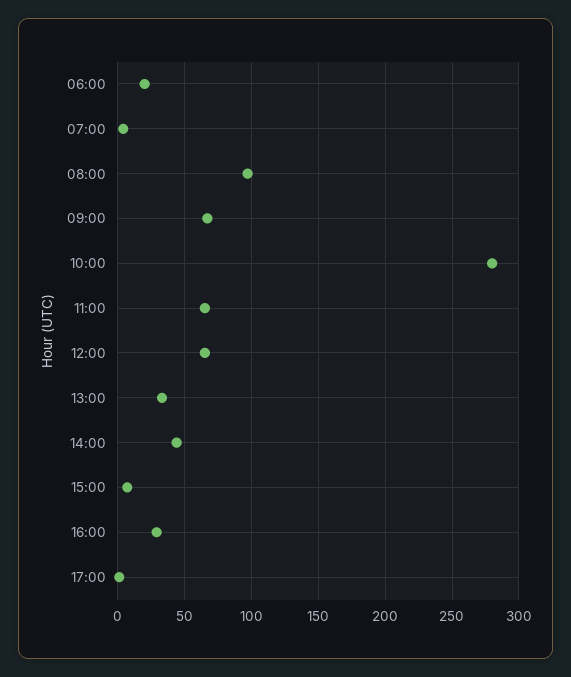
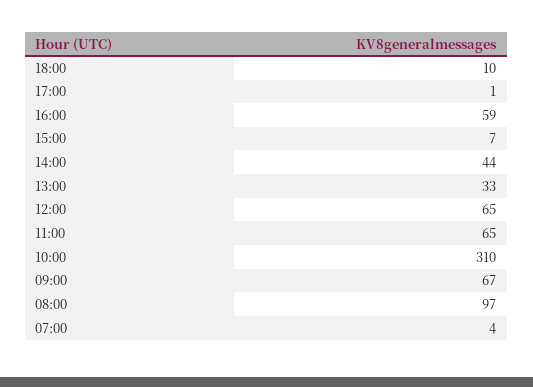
06:00: 20 -> none
10:00: 280 -> 310
16:00: 30 -> 59
18:00: none -> 10

